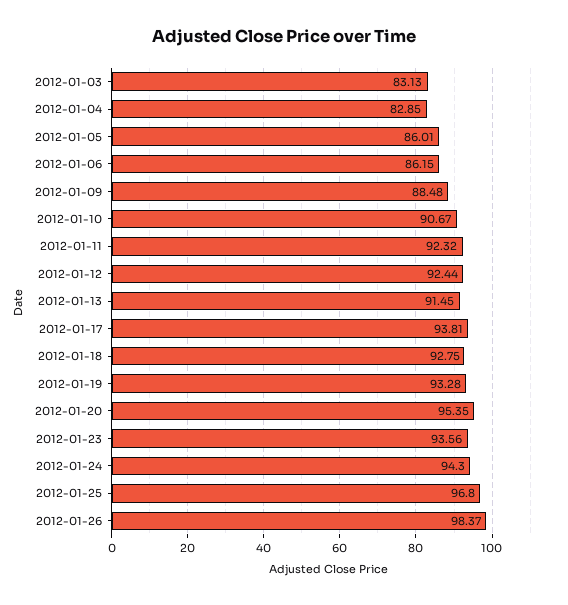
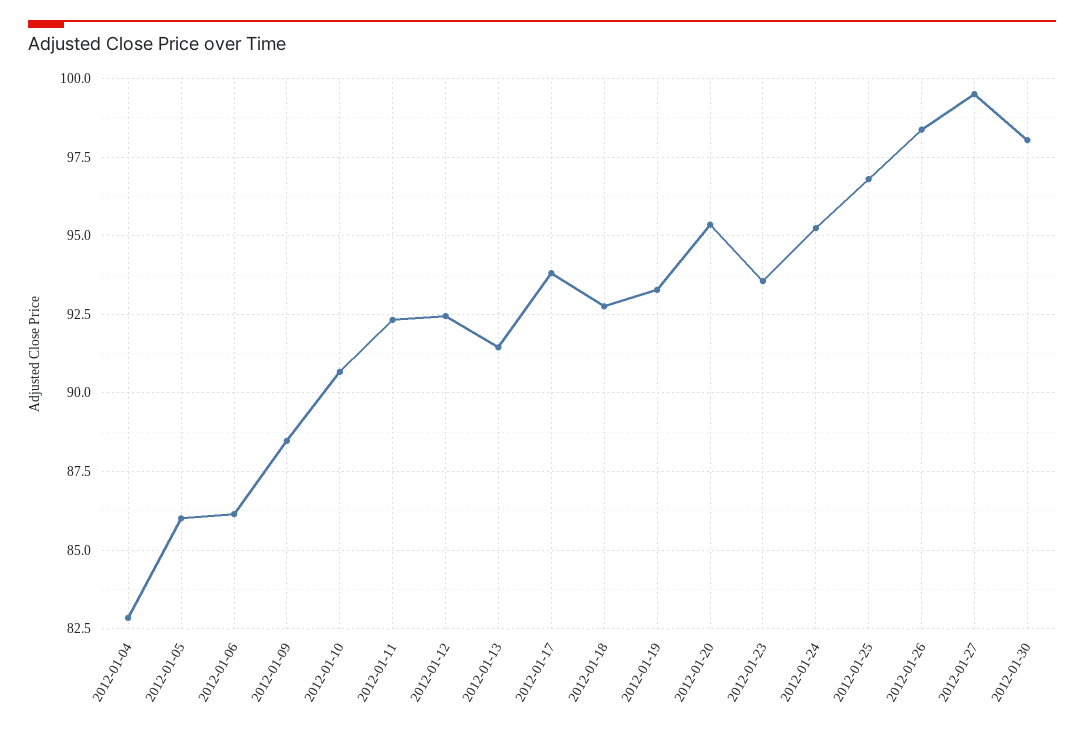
2012-01-03: 83.13 -> none
2012-01-24: 94.3 -> 95.25
2012-01-27: none -> 99.5
2012-01-30: none -> 98

